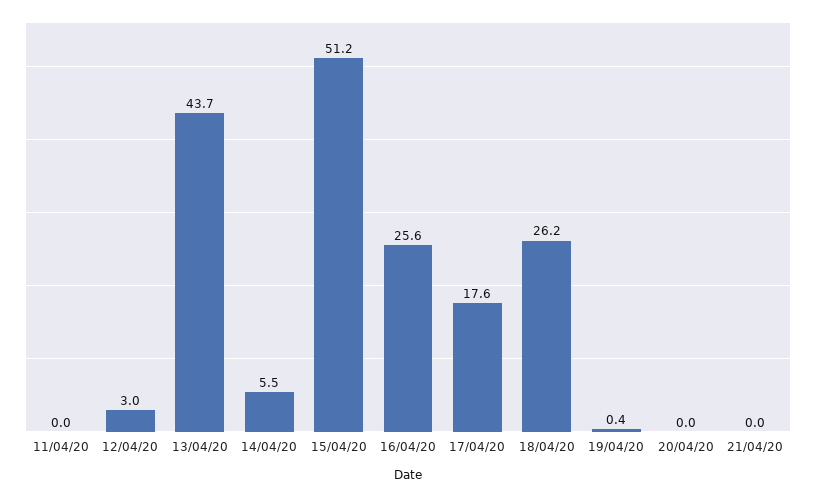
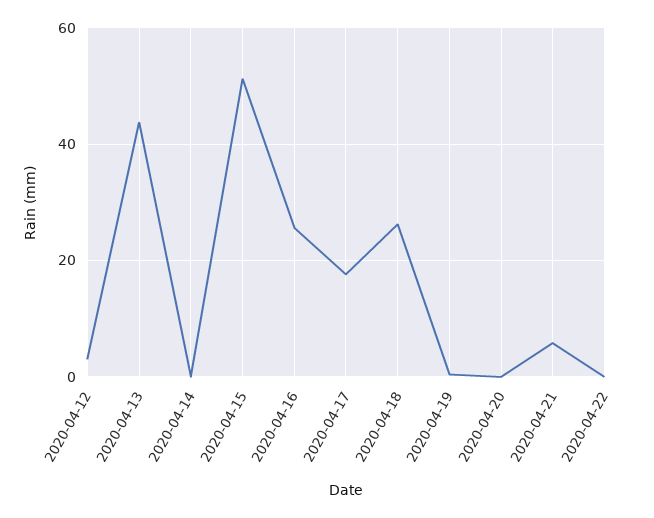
11/04/20: 0 -> none
14/04/20: 5.5 -> 0
21/04/20: 0 -> 6
2020-04-22: none -> 0

